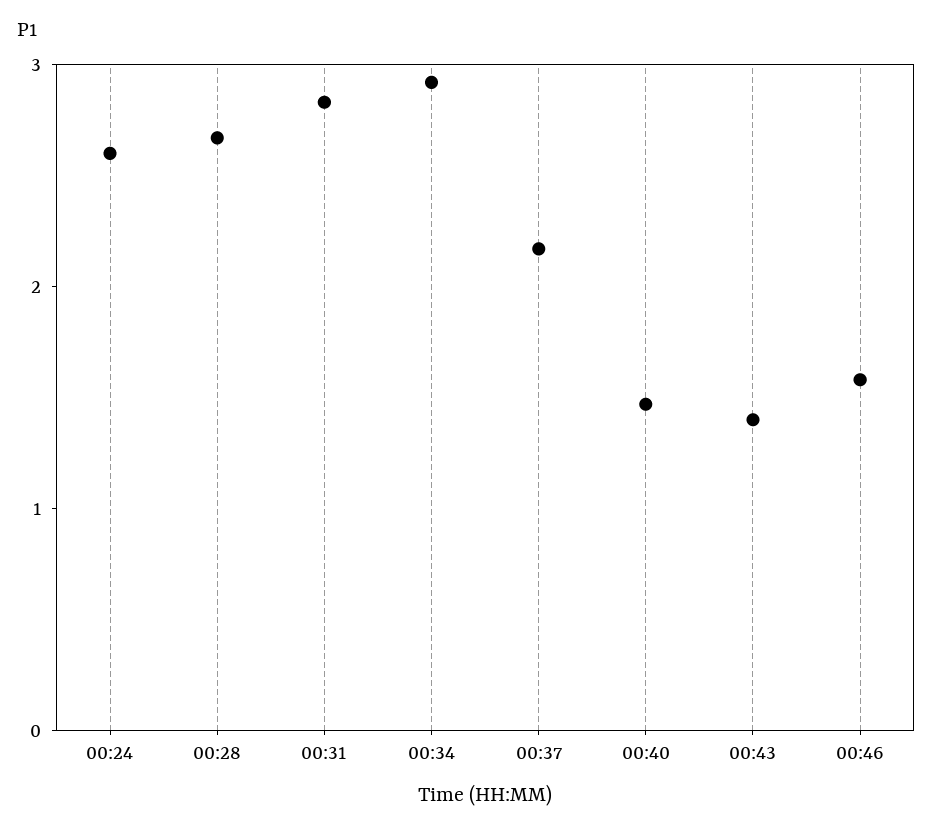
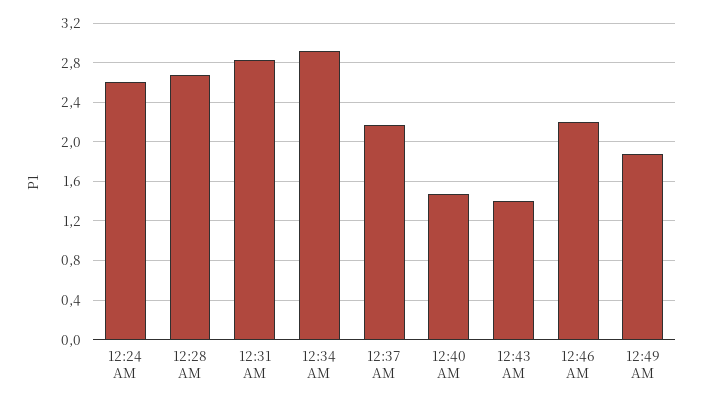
00:46: 1.6 -> 2.2
12:49 AM: none -> 1.9

